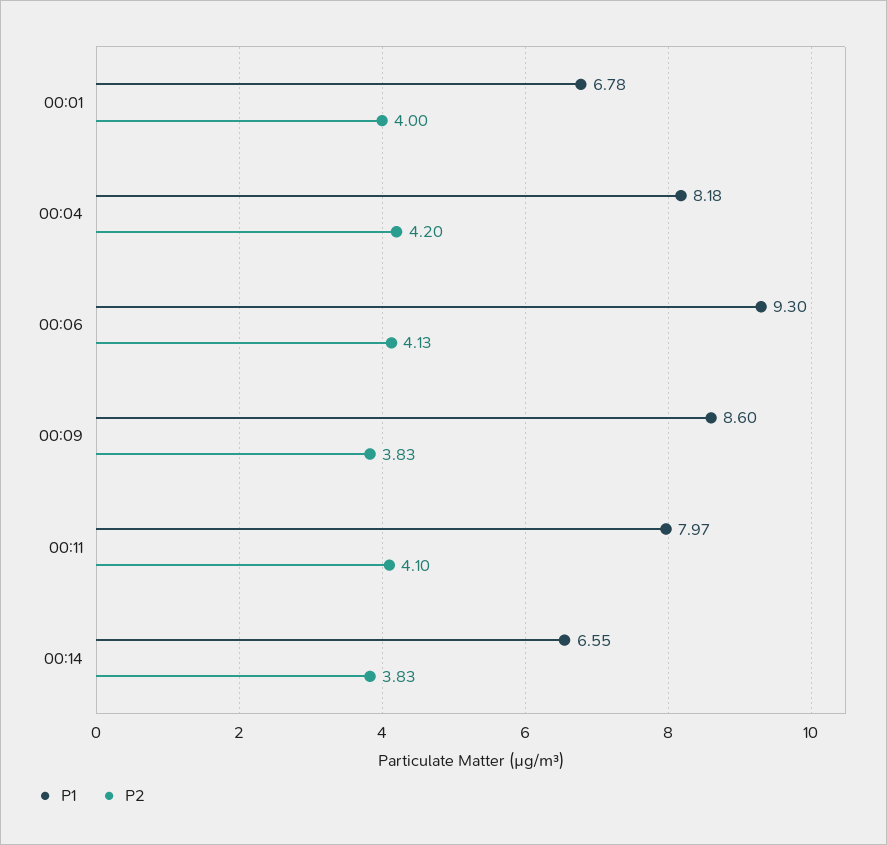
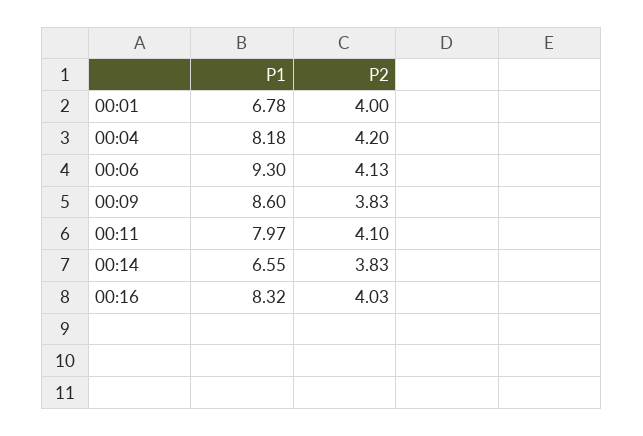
P1, 00:16: none -> 8.32
P2, 00:16: none -> 4.03

